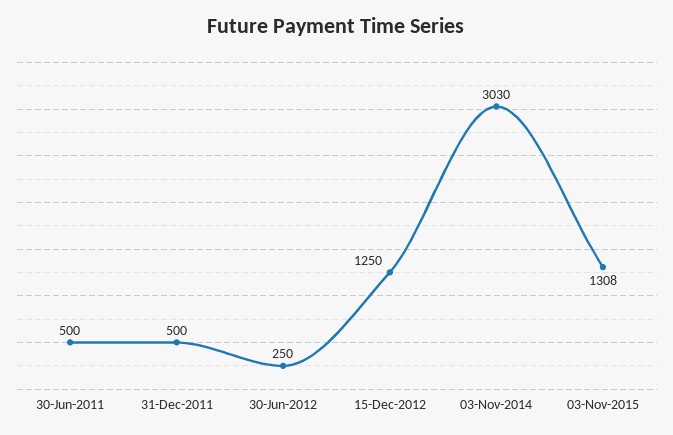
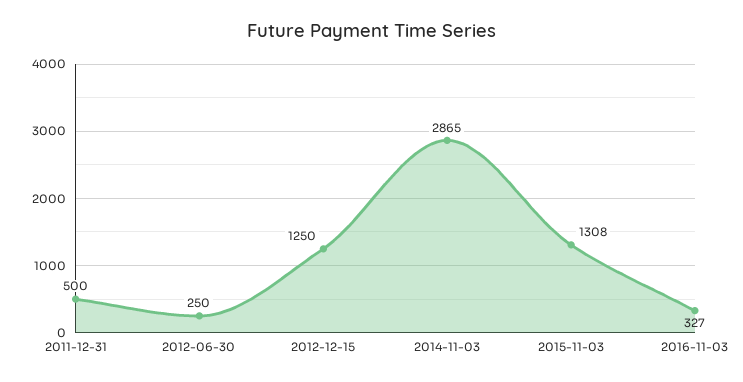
30-Jun-2011: 500 -> none
03-Nov-2014: 3030 -> 2865
2016-11-03: none -> 327

